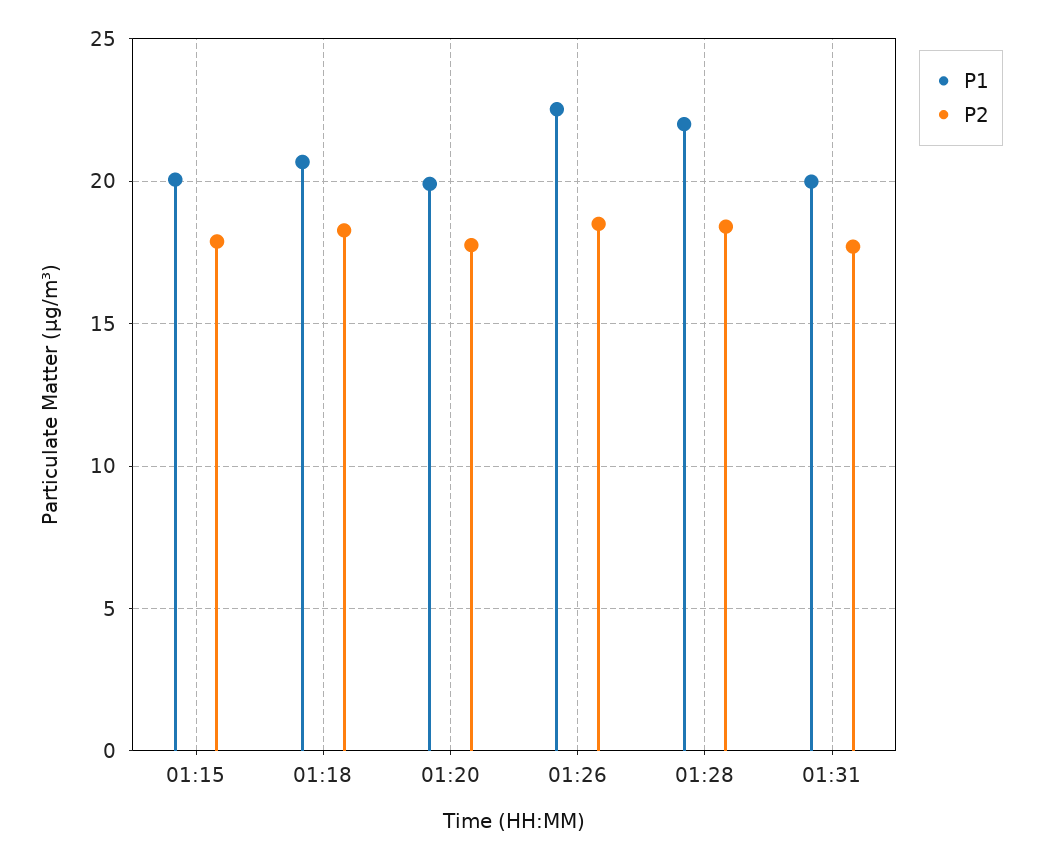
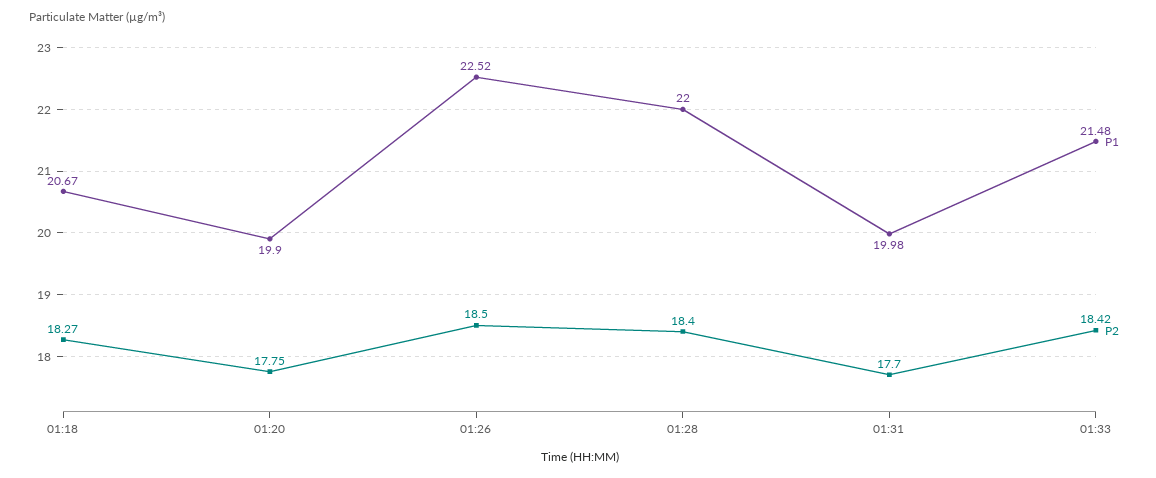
P1, 01:15: 20 -> none
P2, 01:15: 18 -> none
P1, 01:33: none -> 21.48
P2, 01:33: none -> 18.42

